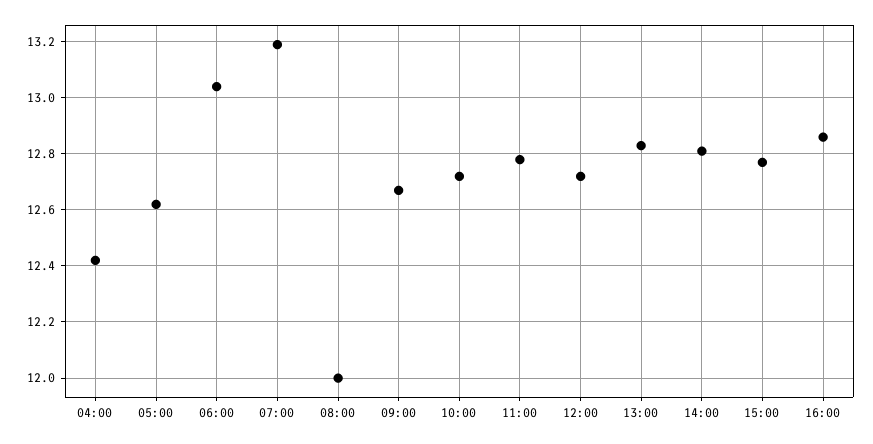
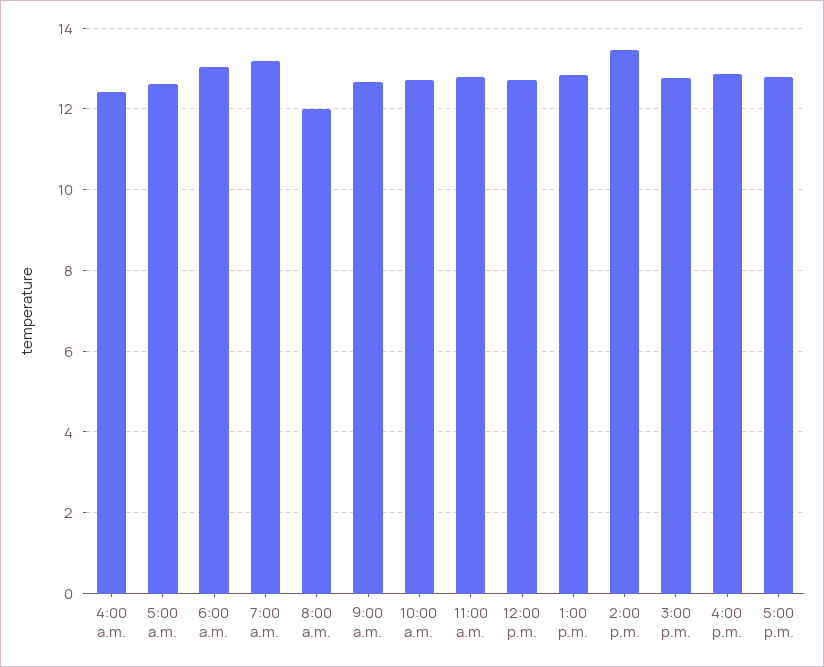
14:00: 12.8 -> 13.4
5:00 p.m.: none -> 12.8

